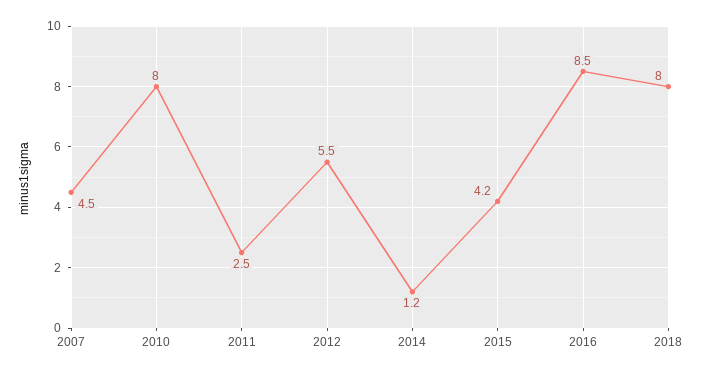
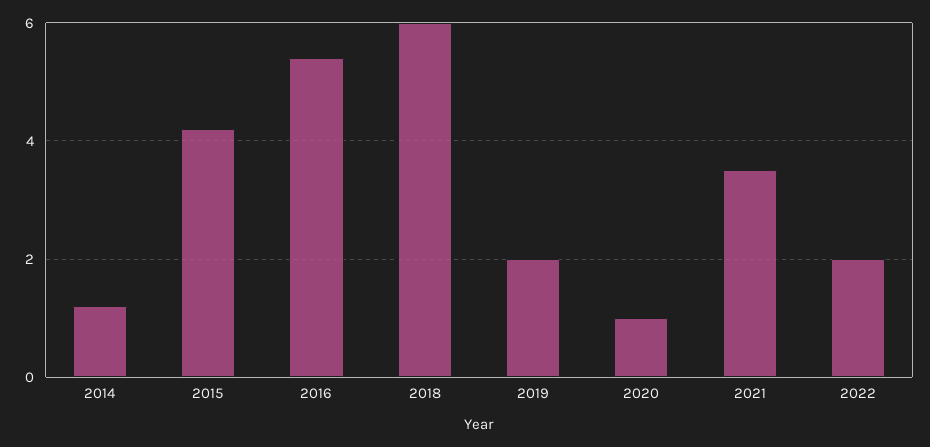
2007: 4.5 -> none
2010: 8 -> none
2011: 2.5 -> none
2012: 5.5 -> none
2016: 8.5 -> 5.5
2018: 8 -> 6
2019: none -> 2
2020: none -> 1
2021: none -> 3.5
2022: none -> 2

